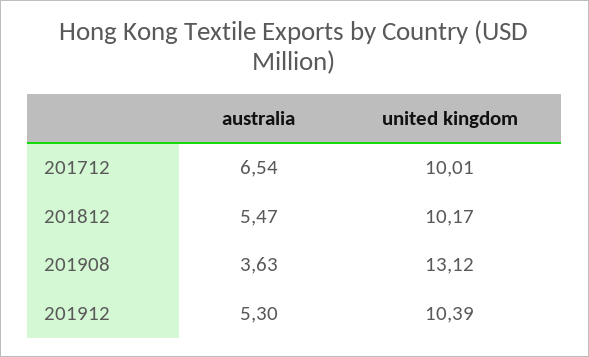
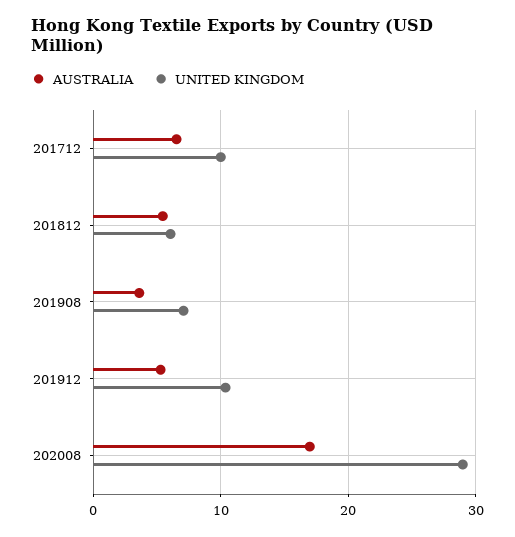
united kingdom, 201812: 10.17 -> 6
united kingdom, 201908: 13.12 -> 7
australia, 202008: none -> 17
united kingdom, 202008: none -> 29

